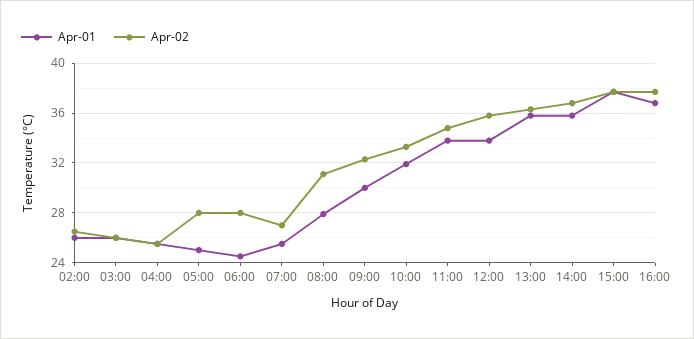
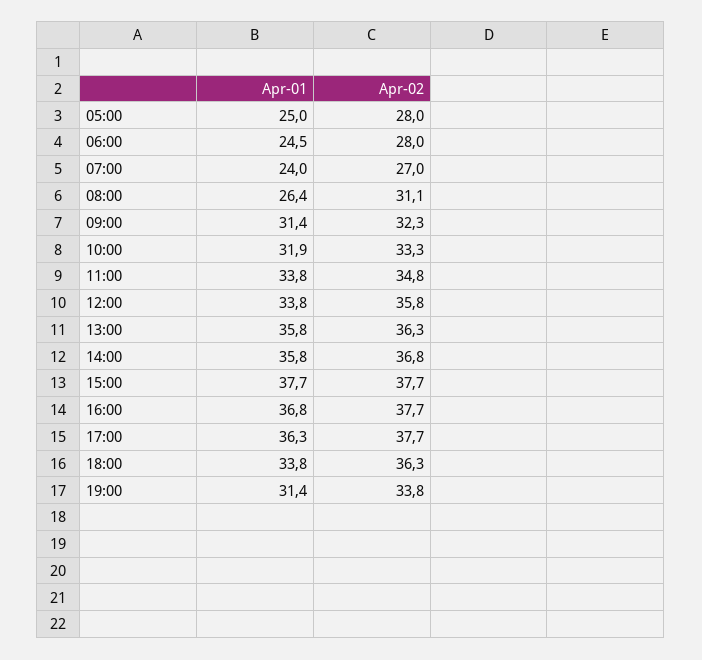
Apr-01, 02:00: 26 -> none
Apr-02, 02:00: 26.5 -> none
Apr-01, 03:00: 26 -> none
Apr-02, 03:00: 26 -> none
Apr-01, 04:00: 25.5 -> none
Apr-02, 04:00: 25.5 -> none
Apr-01, 07:00: 25.5 -> 24
Apr-01, 08:00: 28 -> 26.4
Apr-01, 09:00: 30 -> 31.4
Apr-01, 17:00: none -> 36.3
Apr-02, 17:00: none -> 37.7
Apr-01, 18:00: none -> 33.8
Apr-02, 18:00: none -> 36.3
Apr-01, 19:00: none -> 31.4
Apr-02, 19:00: none -> 33.8

